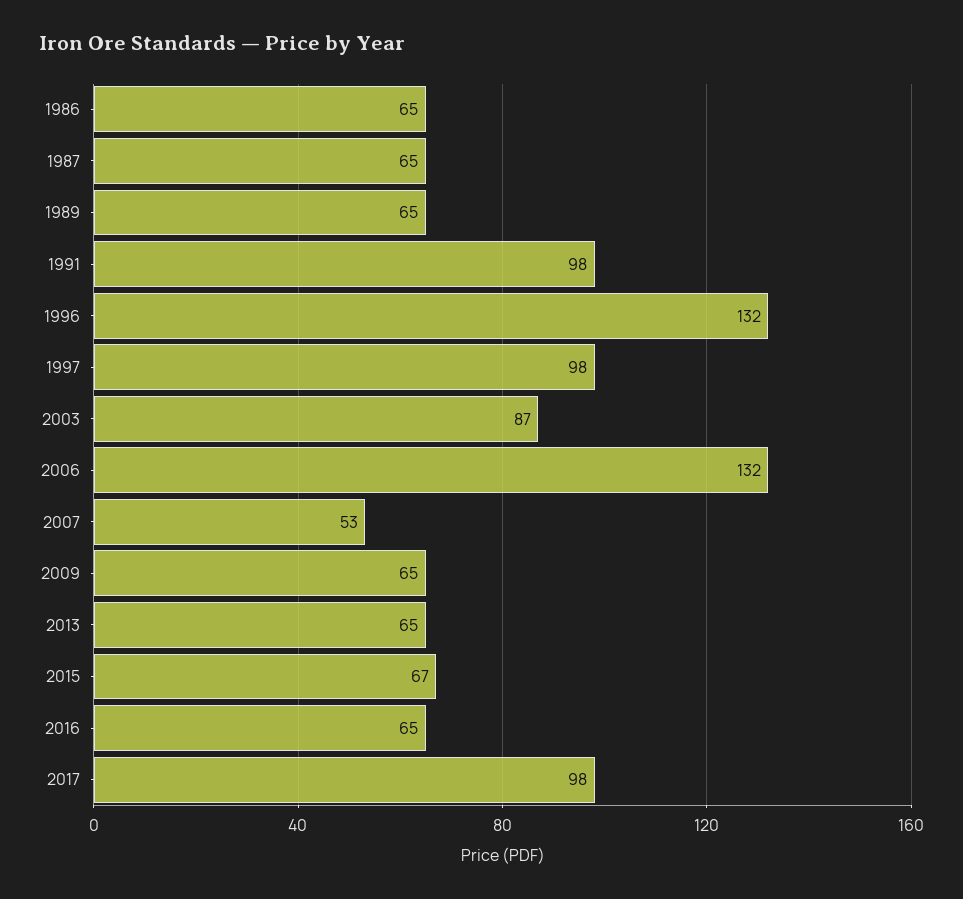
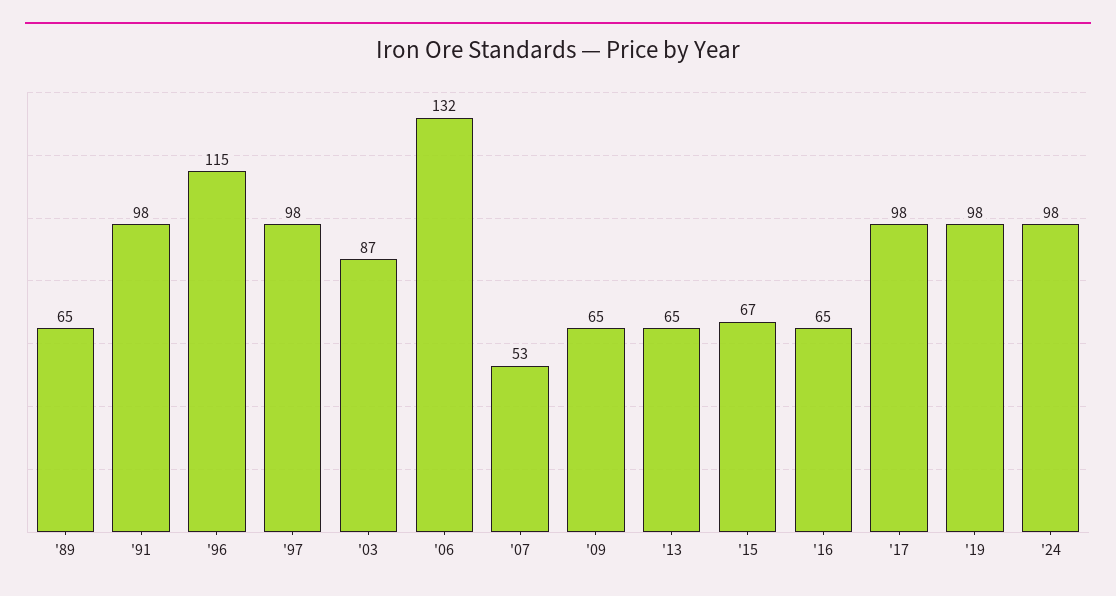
1986: 65 -> none
1987: 65 -> none
1996: 132 -> 115
'19: none -> 98
'24: none -> 98

